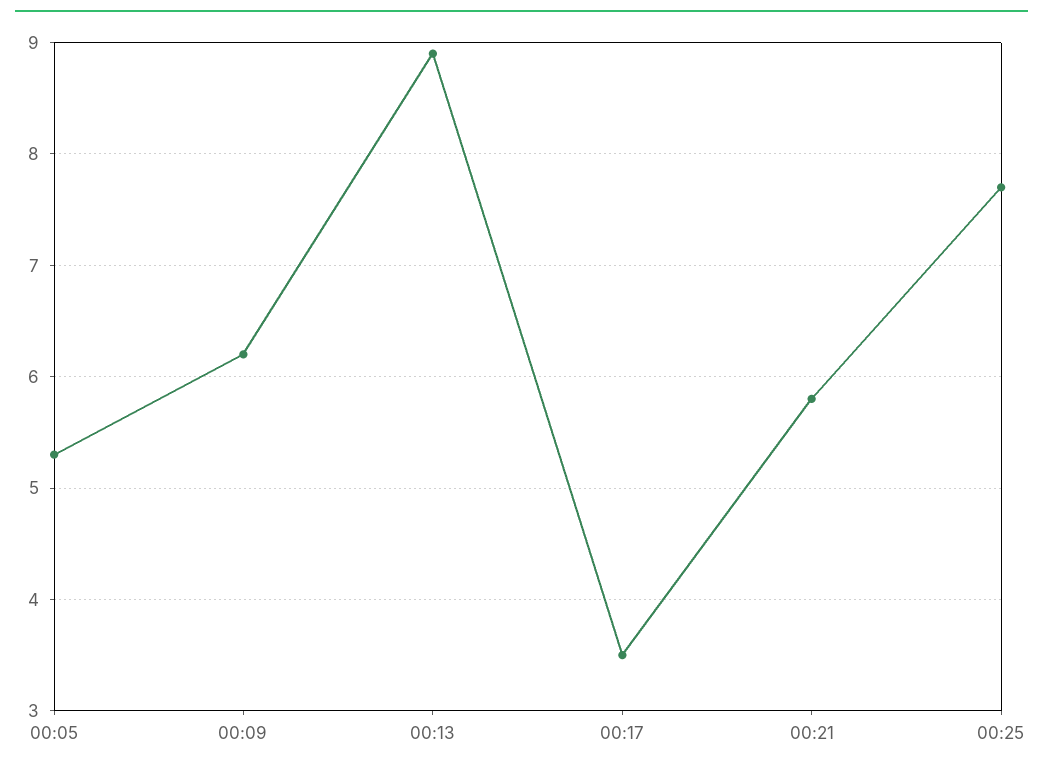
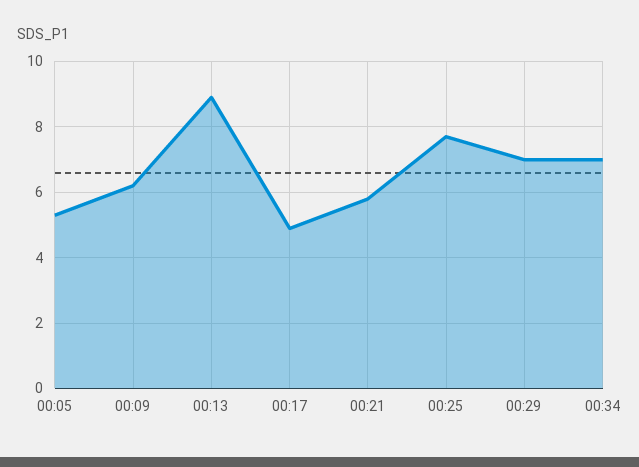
00:17: 3.5 -> 5
00:29: none -> 7
00:34: none -> 7

